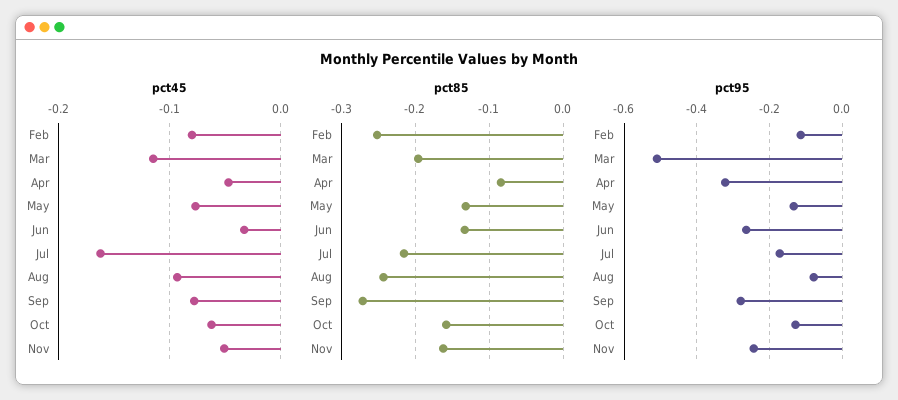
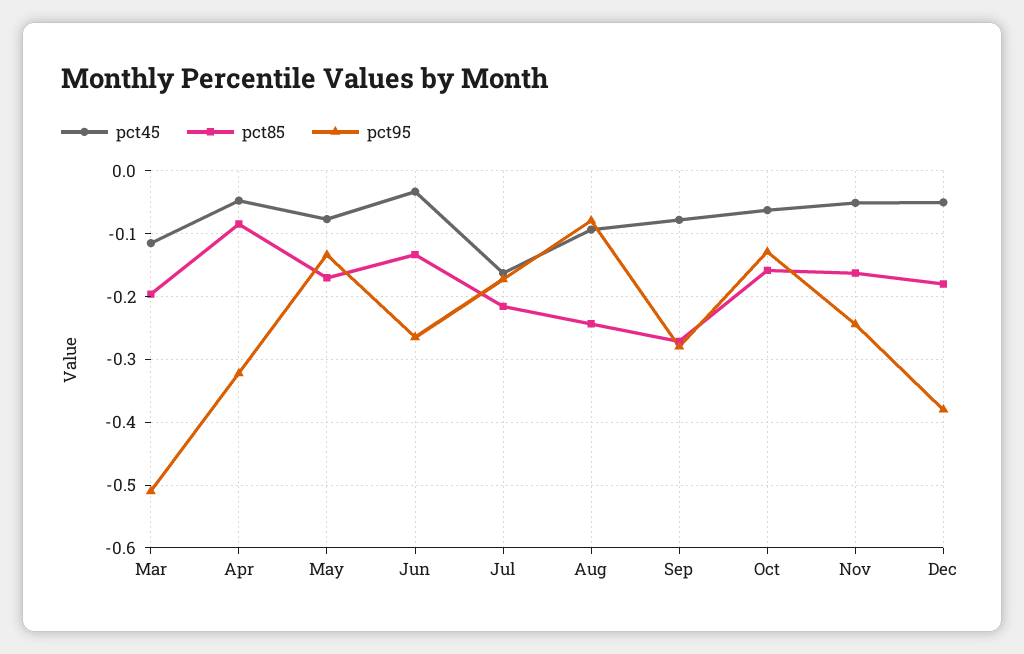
pct45, Feb: -0.08 -> none
pct85, Feb: -0.25 -> none
pct85, May: -0.13 -> -0.17
pct95, Feb: -0.12 -> none
pct45, Dec: none -> -0.05
pct85, Dec: none -> -0.18
pct95, Dec: none -> -0.38

